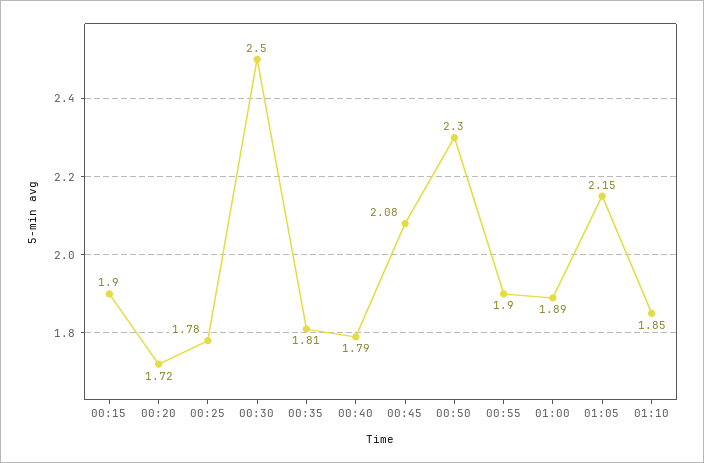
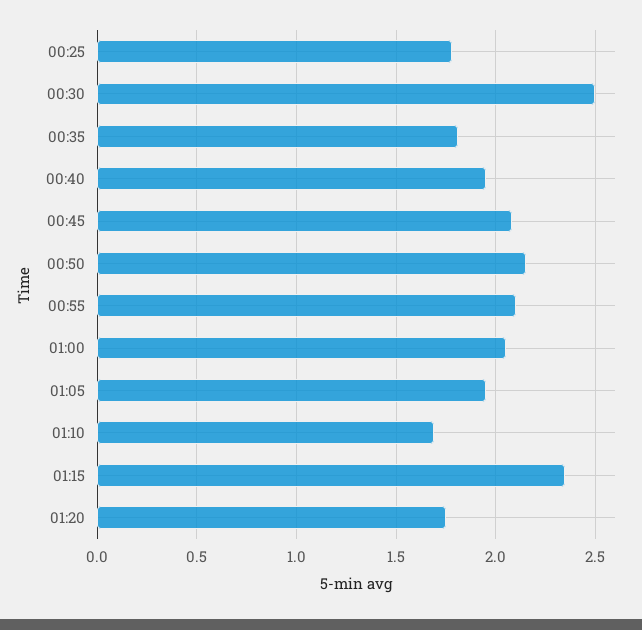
00:15: 1.9 -> none
00:20: 1.72 -> none
00:40: 1.79 -> 1.95
00:50: 2.3 -> 2.15
00:55: 1.9 -> 2.1
01:00: 1.89 -> 2.05
01:05: 2.15 -> 1.95
01:10: 1.85 -> 1.7
01:15: none -> 2.35
01:20: none -> 1.75

